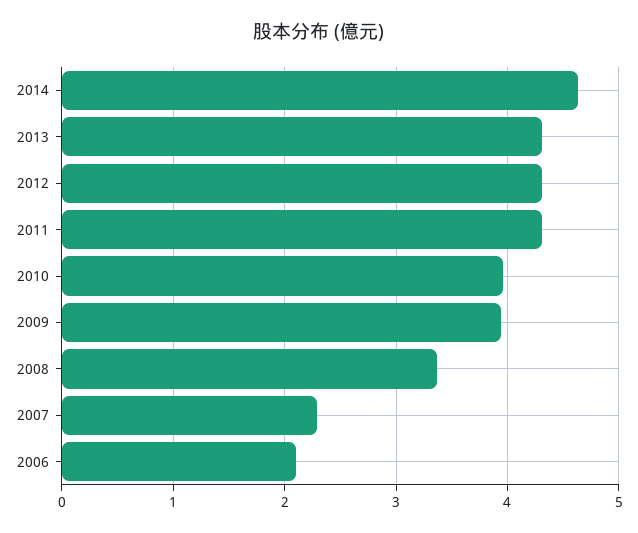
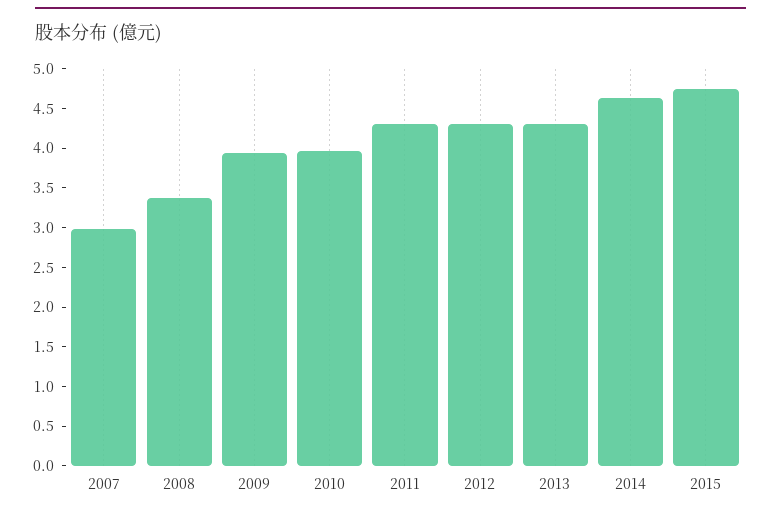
2007: 2.3 -> 3
2006: 2.1 -> none
2015: none -> 4.75

